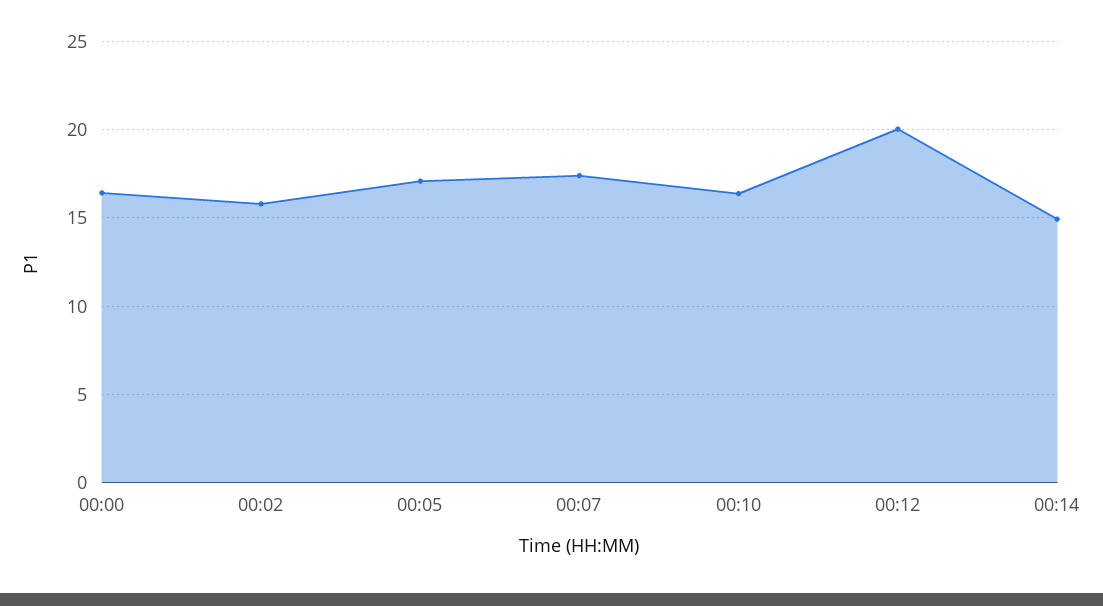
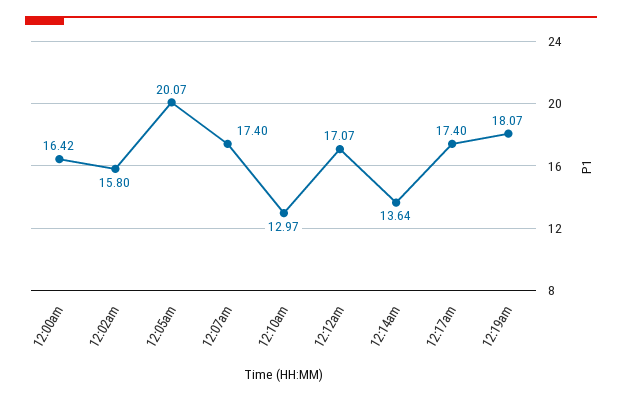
00:05: 17 -> 20.07
00:10: 16.5 -> 12.97
00:12: 20 -> 17.07
00:14: 15 -> 13.64
12:17am: none -> 17.4
12:19am: none -> 18.07

